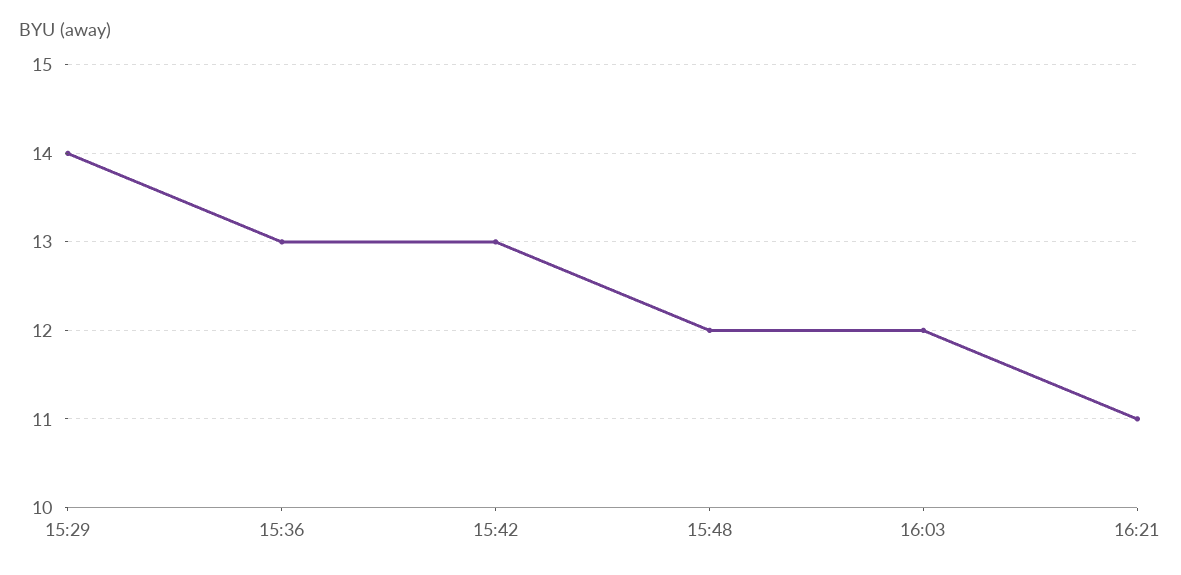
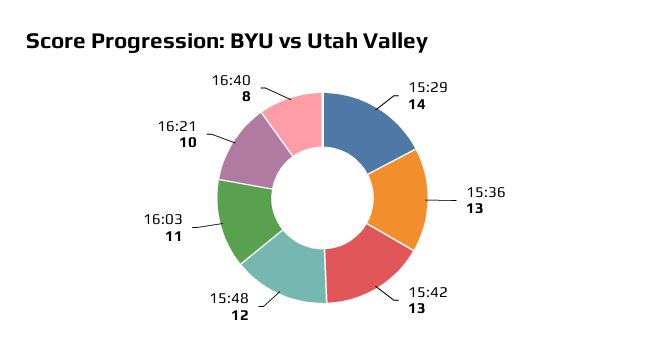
16:03: 12 -> 11
16:21: 11 -> 10
16:40: none -> 8

